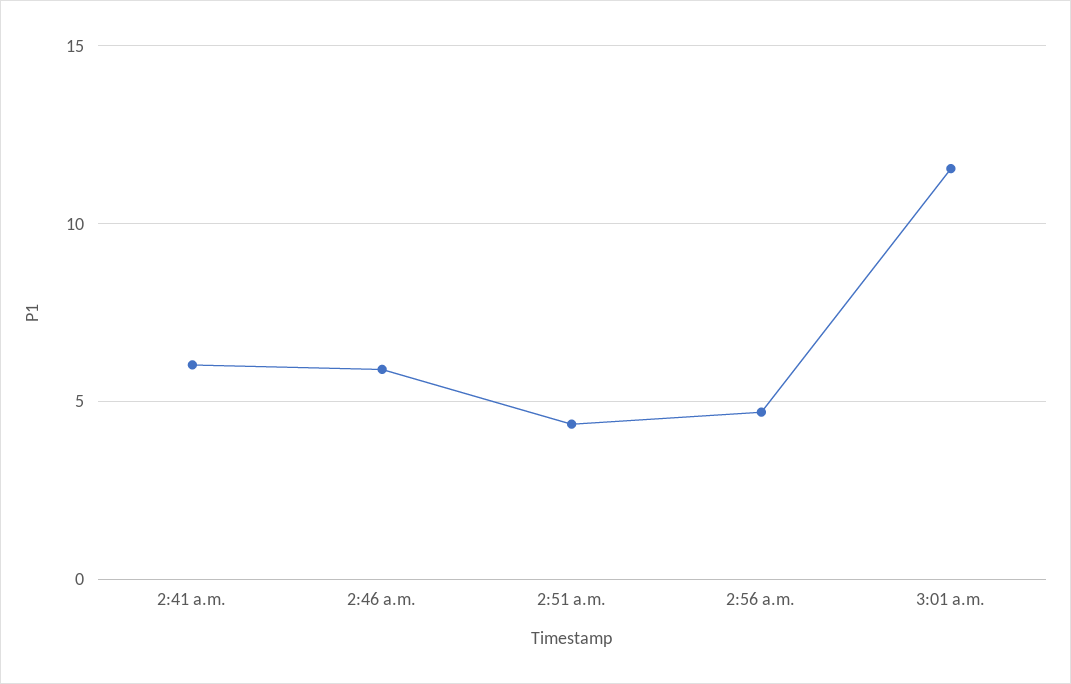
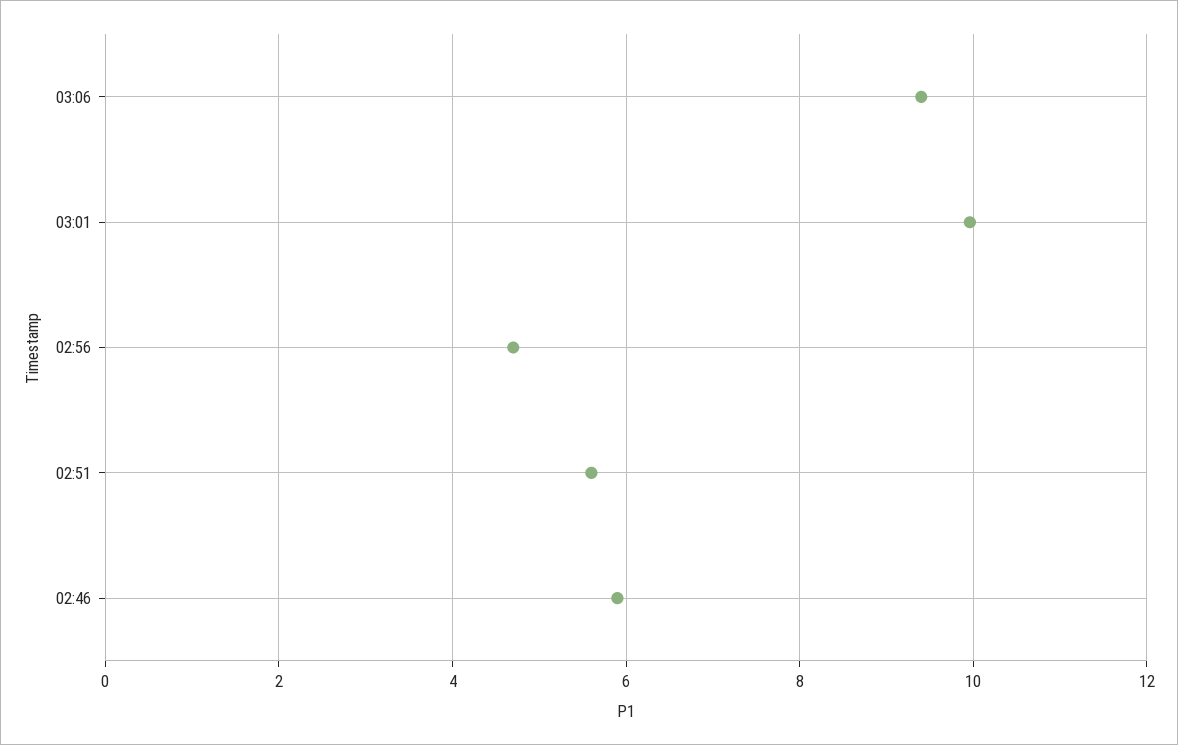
2:41 a.m.: 6 -> none
2:51 a.m.: 4.5 -> 5.6
3:01 a.m.: 11.5 -> 10
03:06: none -> 9.4

